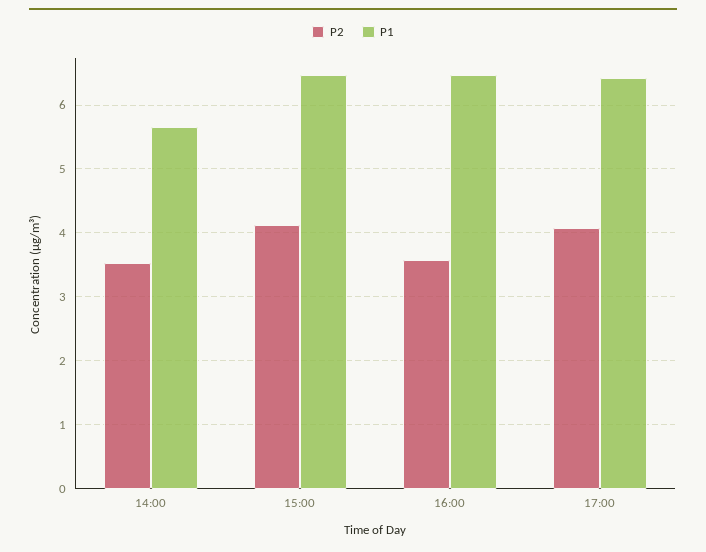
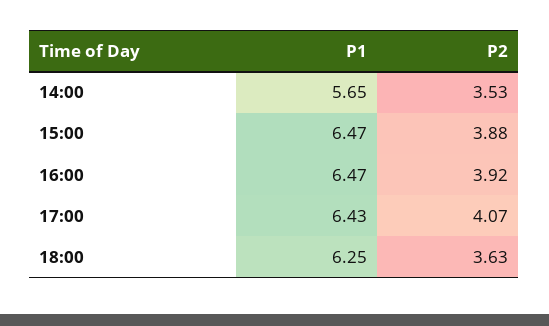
P2, 15:00: 4.1 -> 3.88
P2, 16:00: 3.6 -> 3.92
P1, 18:00: none -> 6.25
P2, 18:00: none -> 3.63

